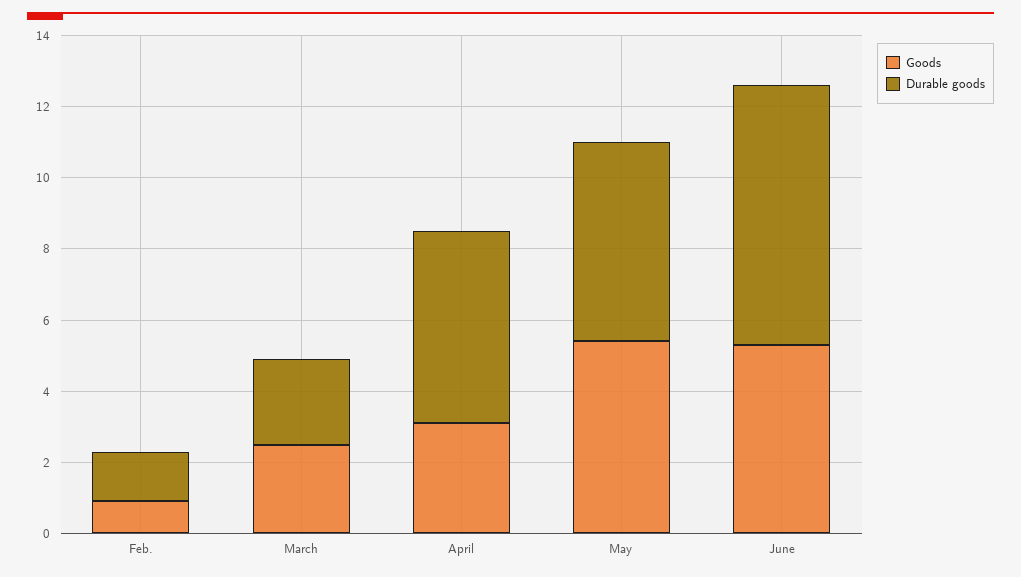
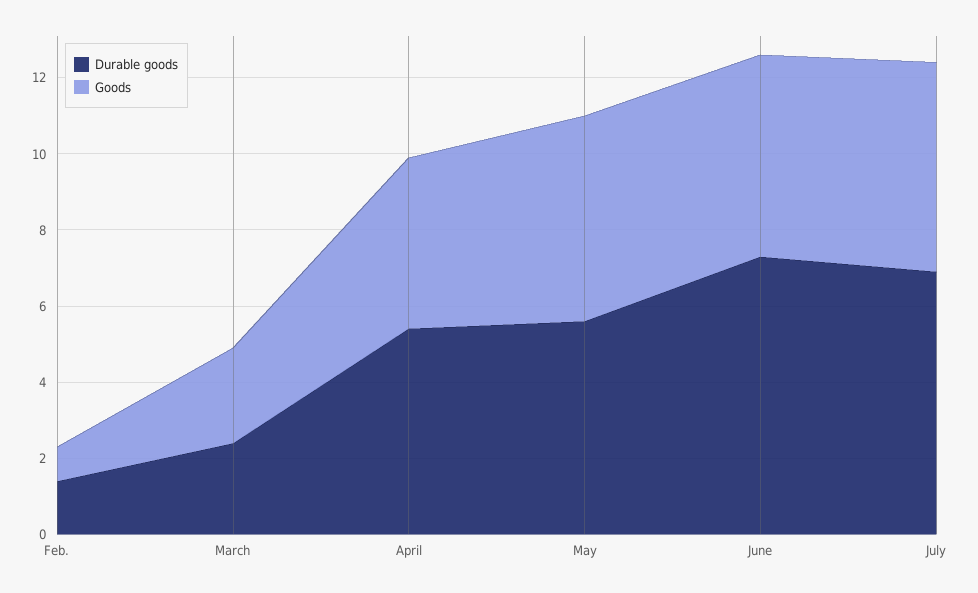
Goods, April: 3 -> 4.5
Durable goods, July: none -> 7
Goods, July: none -> 5.5

